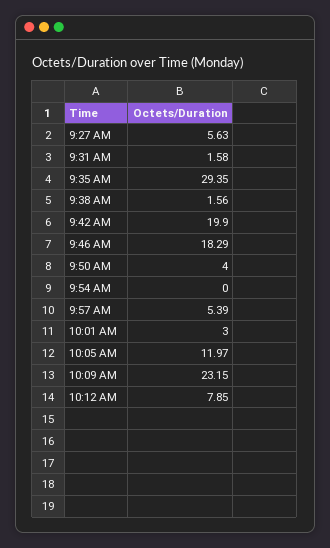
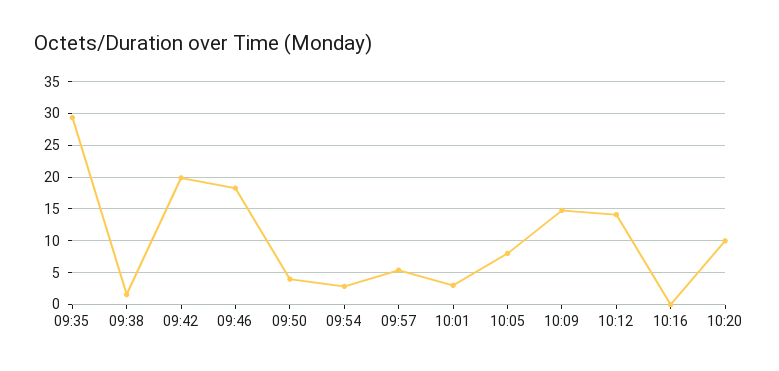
9:27 AM: 5.63 -> none
9:31 AM: 1.58 -> none
9:54 AM: 0 -> 3
10:05 AM: 11.97 -> 8
10:09 AM: 23.15 -> 15
10:12 AM: 7.85 -> 14
10:16: none -> 0
10:20: none -> 10

